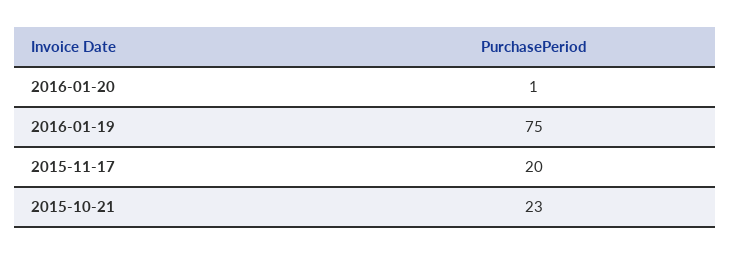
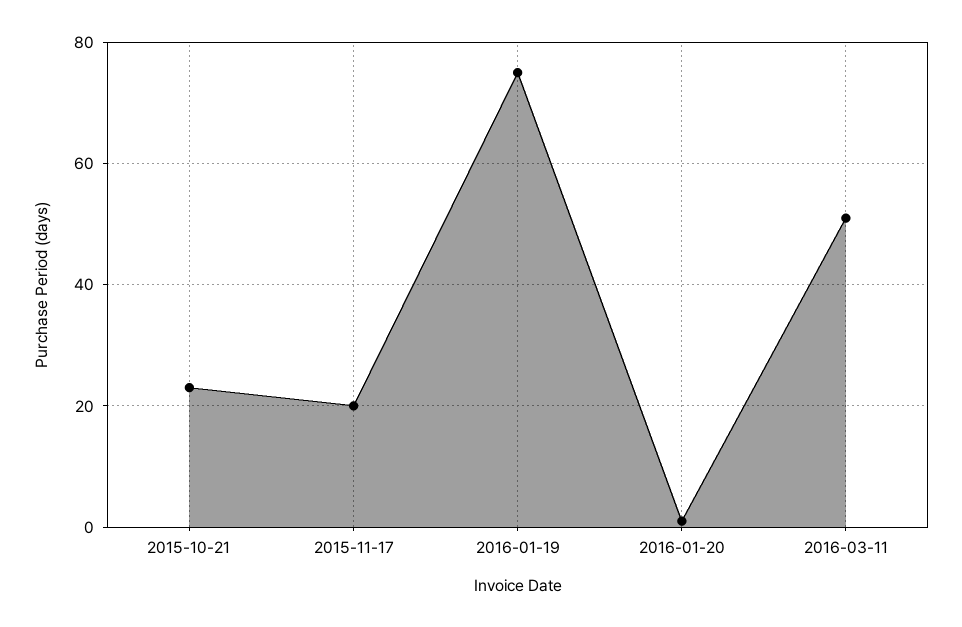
2016-03-11: none -> 50

